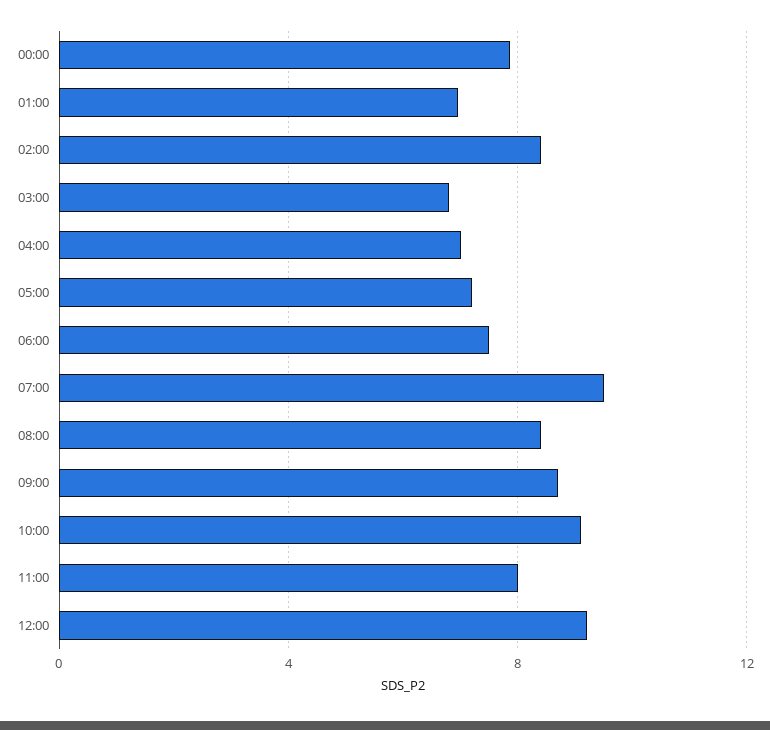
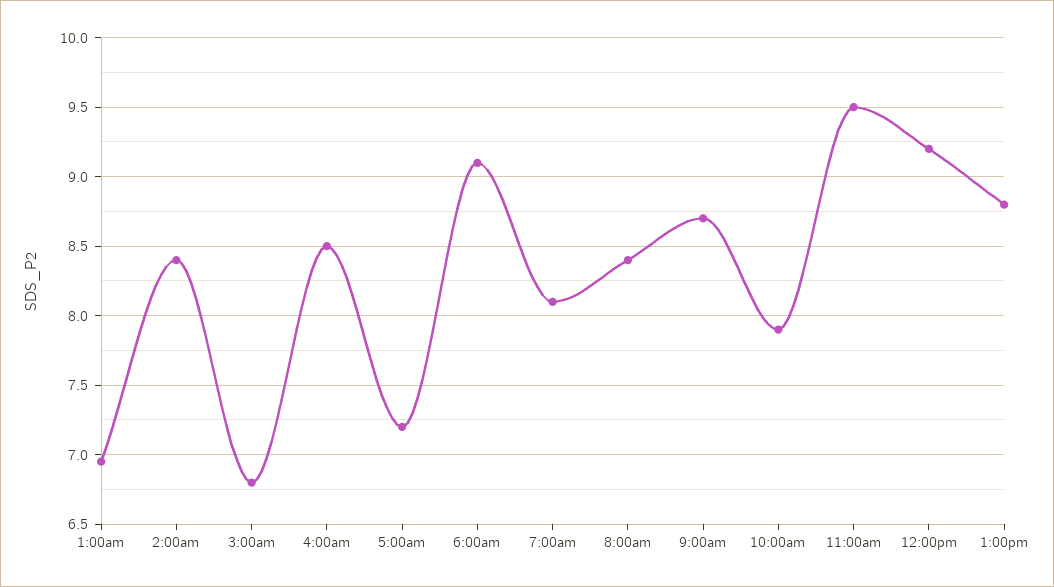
00:00: 8 -> none
04:00: 7 -> 8.5
06:00: 7.5 -> 9.1
07:00: 9.5 -> 8.1
10:00: 9 -> 7.9
11:00: 8 -> 9.5
1:00pm: none -> 8.8

